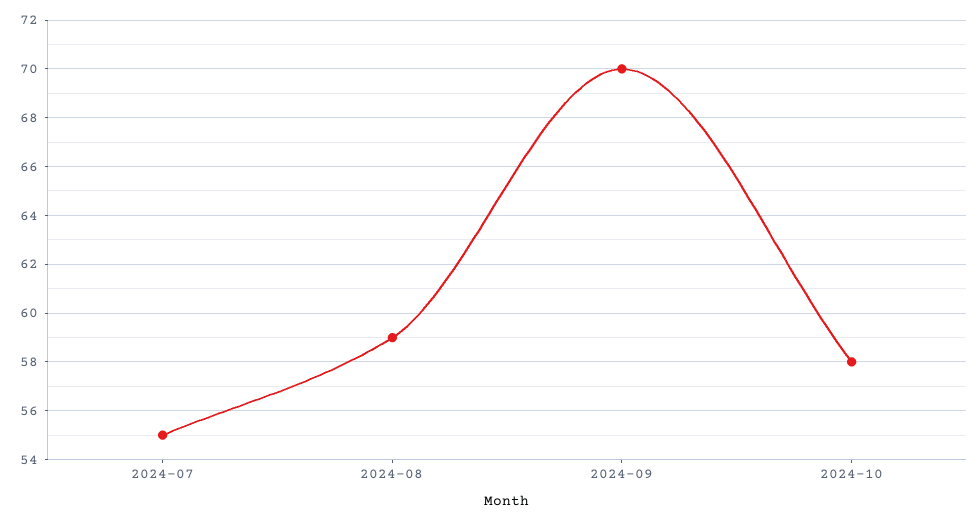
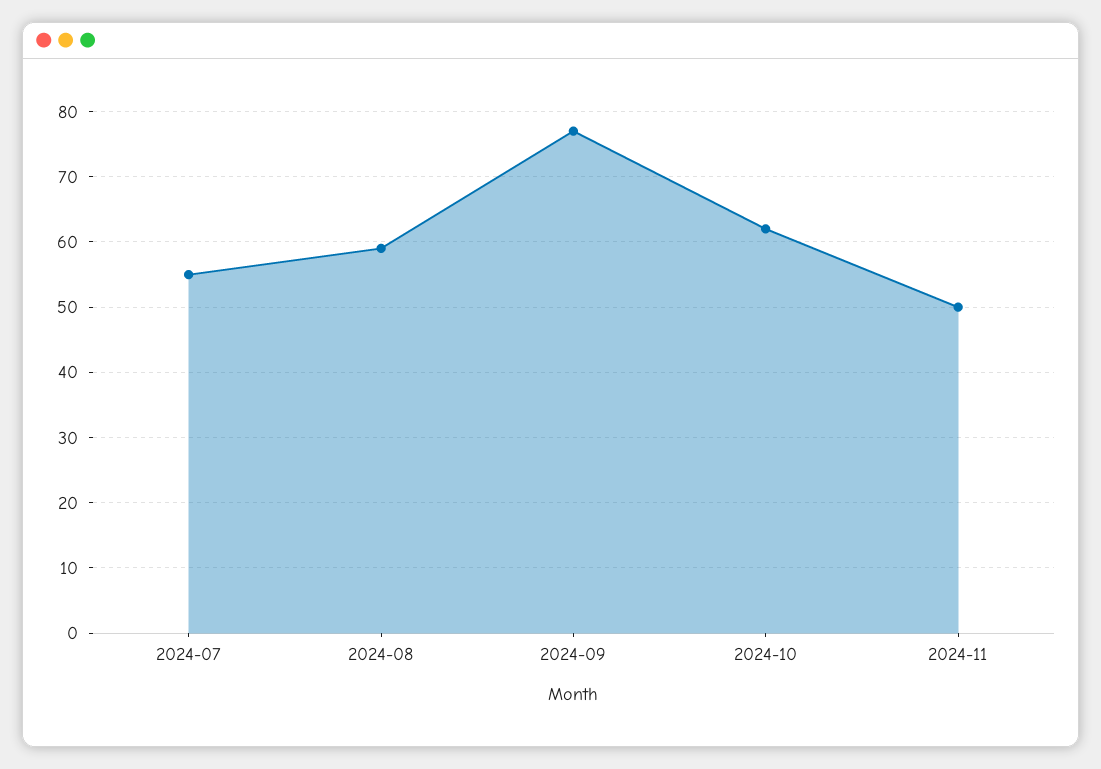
2024-09: 70 -> 77
2024-10: 58 -> 62
2024-11: none -> 50

